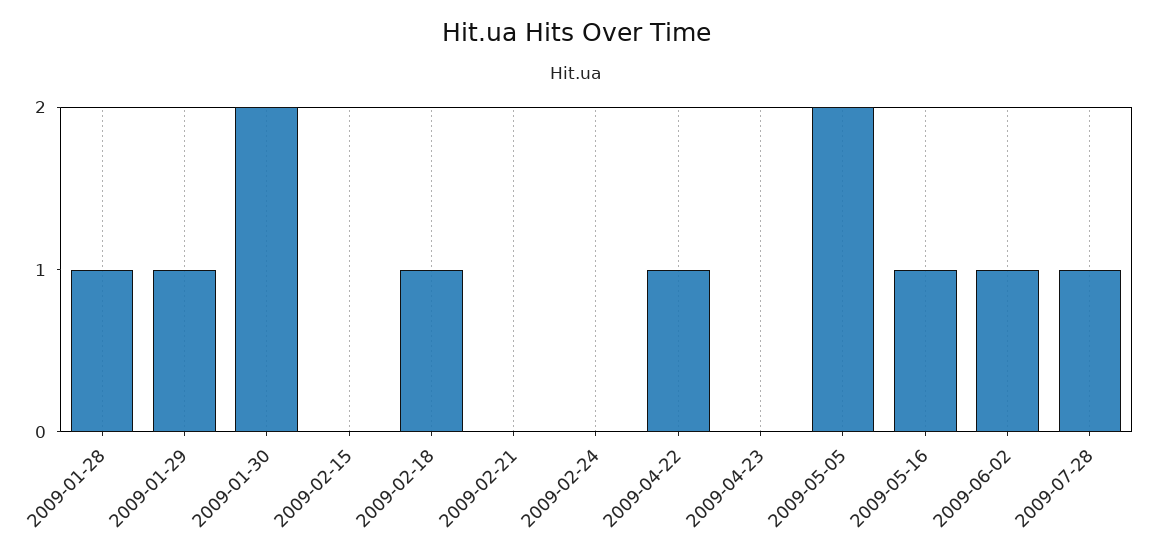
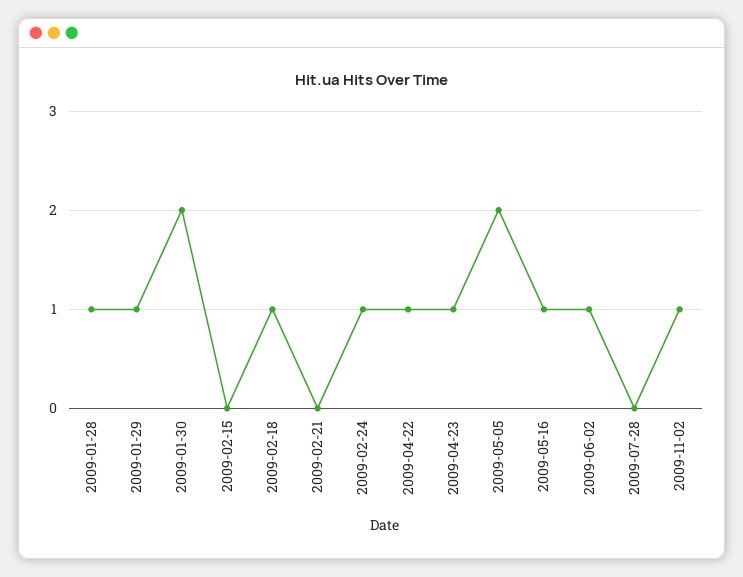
2009-02-24: 0 -> 1
2009-04-23: 0 -> 1
2009-07-28: 1 -> 0
2009-11-02: none -> 1

